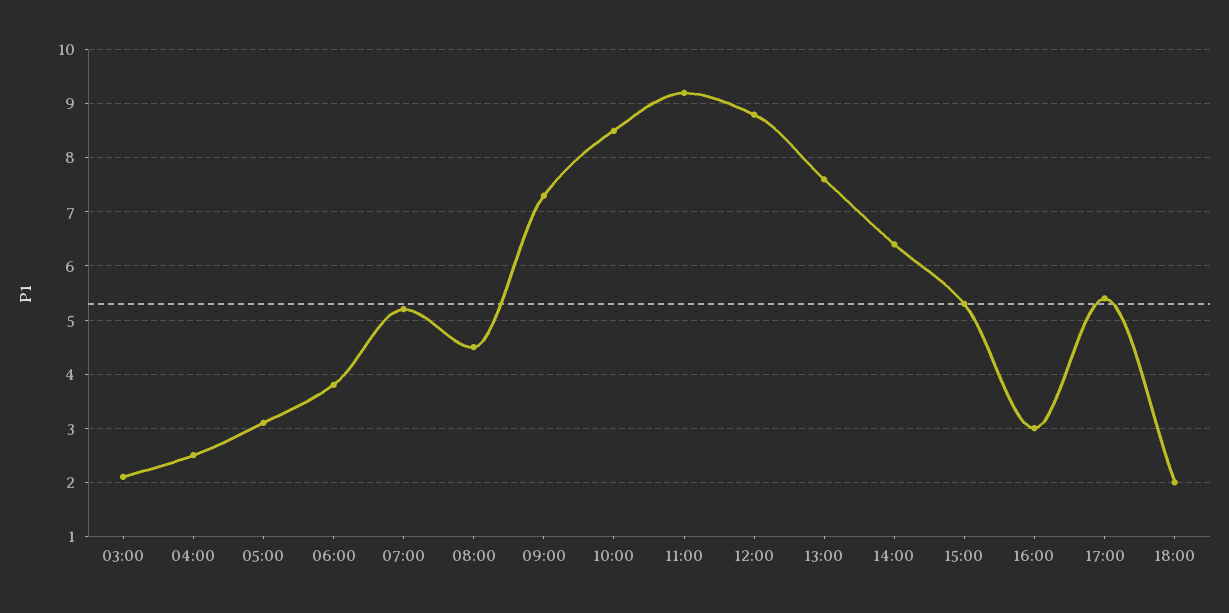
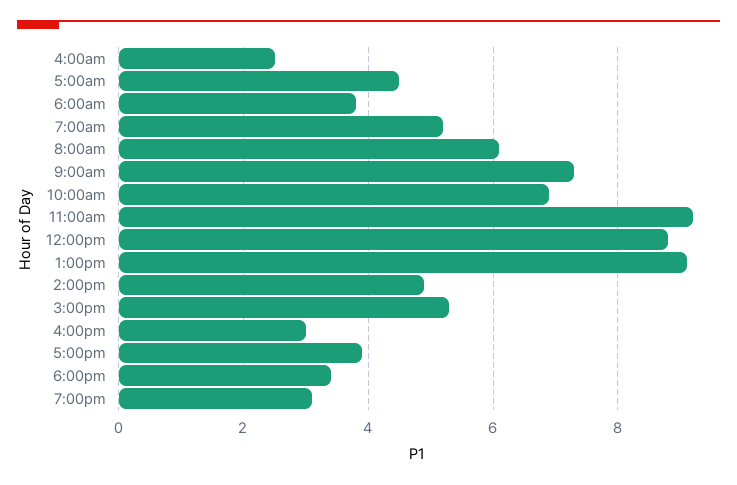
03:00: 2 -> none
05:00: 3 -> 4.5
08:00: 4.5 -> 6
10:00: 8.5 -> 7
13:00: 7.5 -> 9
14:00: 6.5 -> 5
17:00: 5.5 -> 4
18:00: 2 -> 3.5
7:00pm: none -> 3

